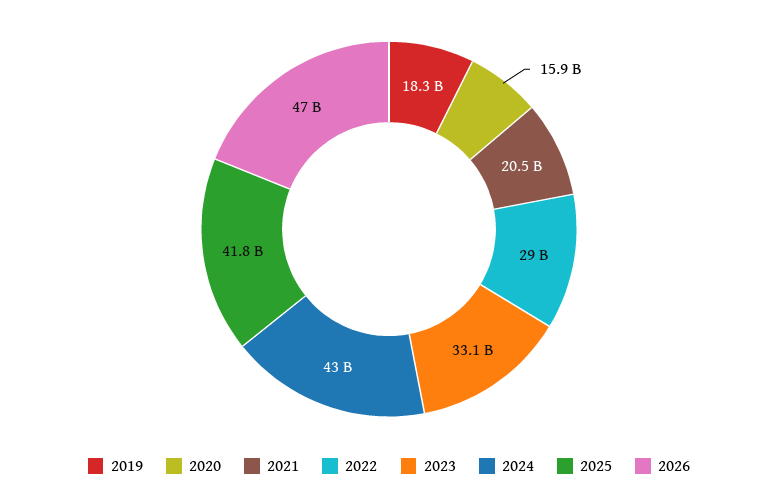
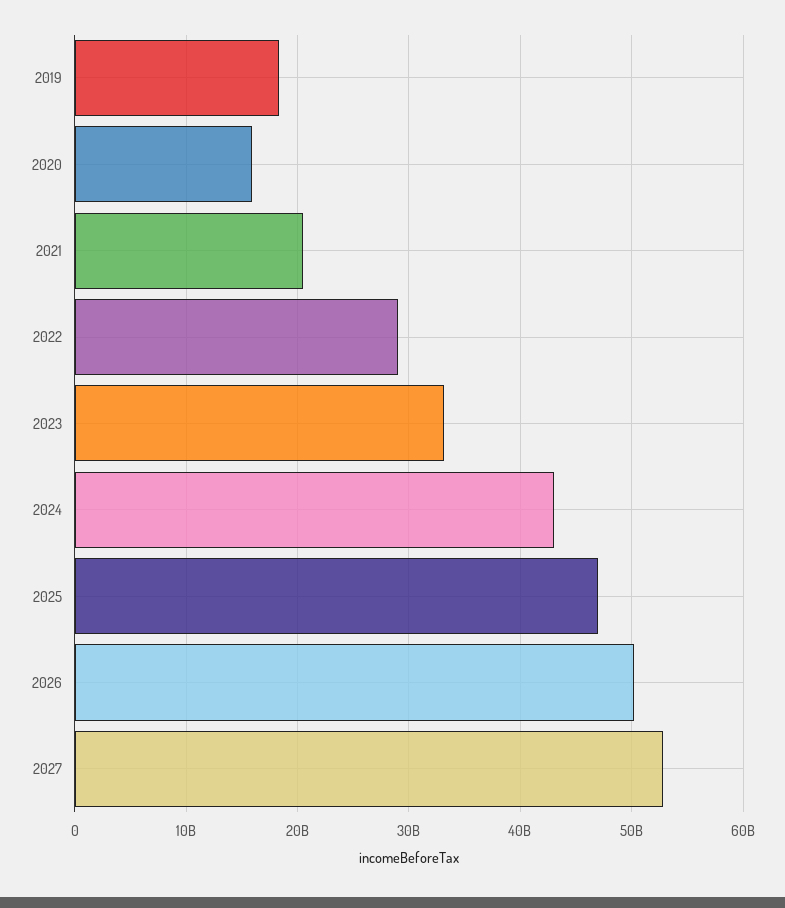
2025: 41800000000 -> 47000000000
2026: 47000000000 -> 50000000000
2027: none -> 53000000000

